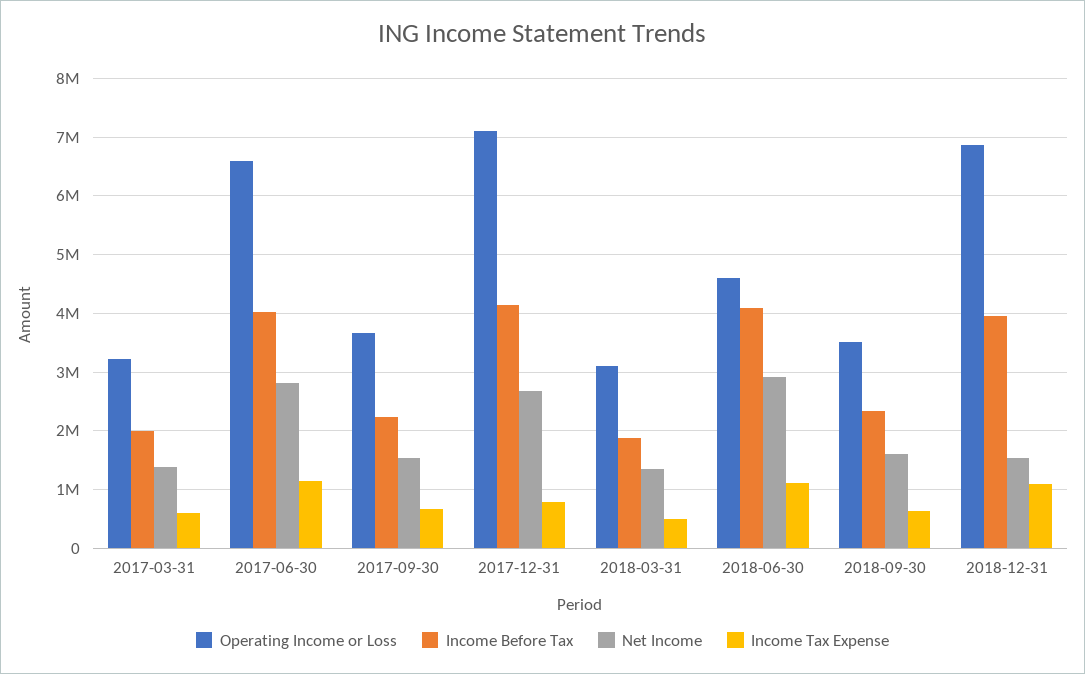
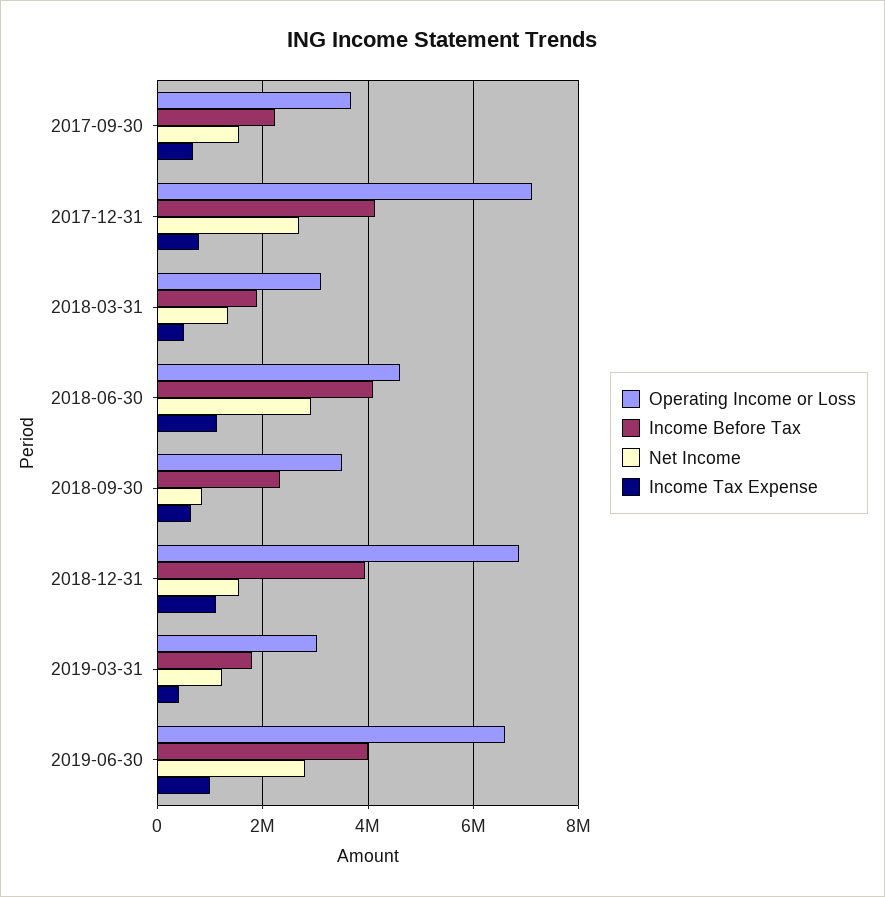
Operating Income or Loss, 2017-03-31: 3200000 -> none
Income Before Tax, 2017-03-31: 2000000 -> none
Net Income, 2017-03-31: 1400000 -> none
Income Tax Expense, 2017-03-31: 600000 -> none
Operating Income or Loss, 2017-06-30: 6600000 -> none
Income Before Tax, 2017-06-30: 4000000 -> none
Net Income, 2017-06-30: 2800000 -> none
Income Tax Expense, 2017-06-30: 1200000 -> none
Net Income, 2018-09-30: 1600000 -> 800000
Operating Income or Loss, 2019-03-31: none -> 3000000
Income Before Tax, 2019-03-31: none -> 1800000
Net Income, 2019-03-31: none -> 1200000
Income Tax Expense, 2019-03-31: none -> 400000
Operating Income or Loss, 2019-06-30: none -> 6600000
Income Before Tax, 2019-06-30: none -> 4000000
Net Income, 2019-06-30: none -> 2800000
Income Tax Expense, 2019-06-30: none -> 1000000

